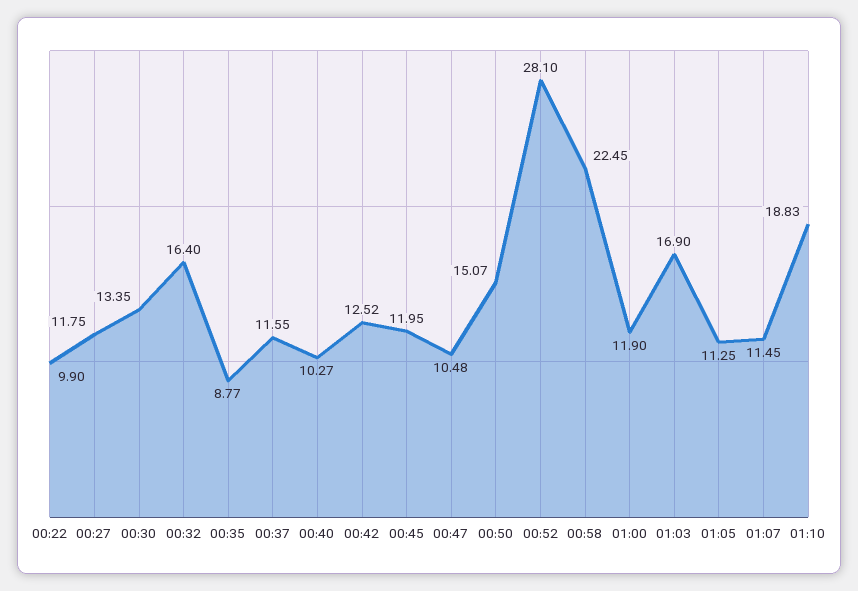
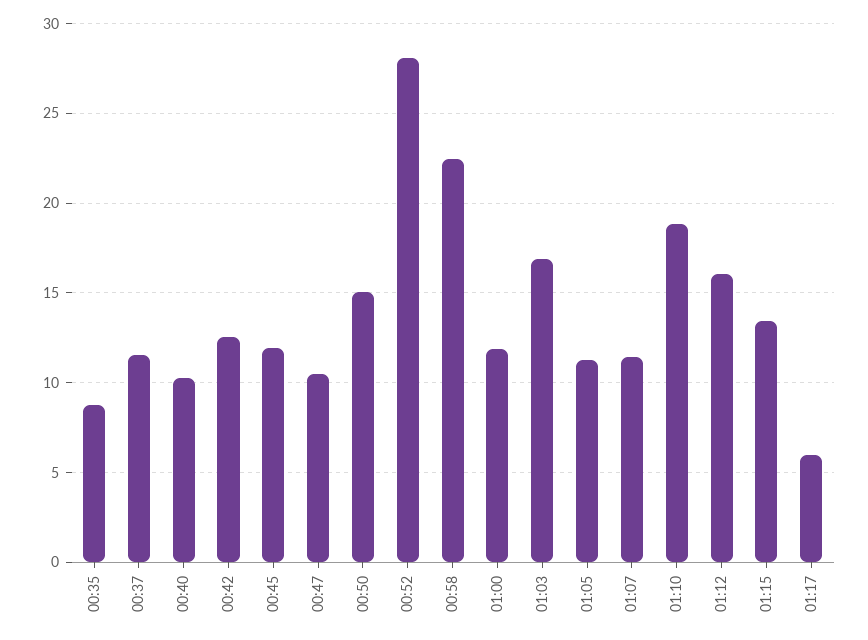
00:22: 9.9 -> none
00:27: 11.75 -> none
00:30: 13.35 -> none
00:32: 16.4 -> none
01:12: none -> 16
01:15: none -> 13.5
01:17: none -> 6

